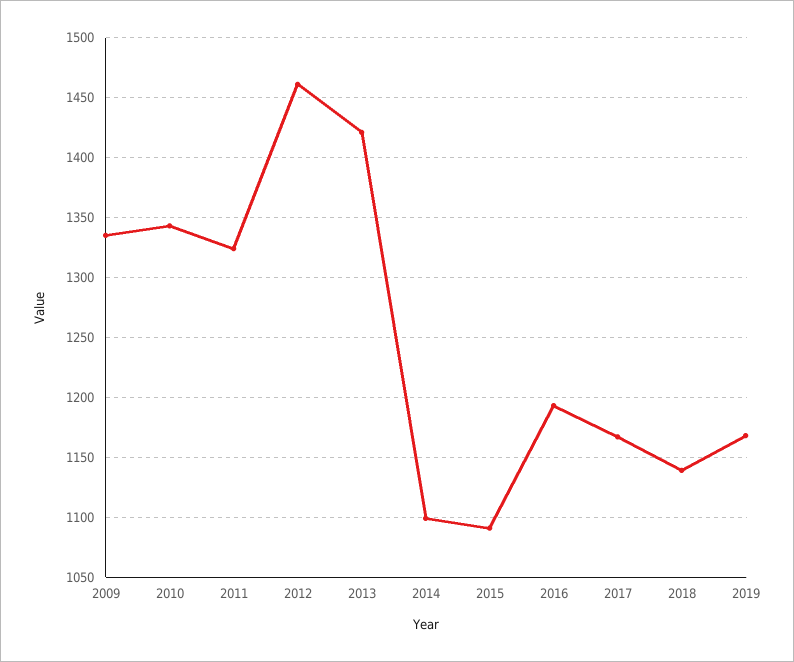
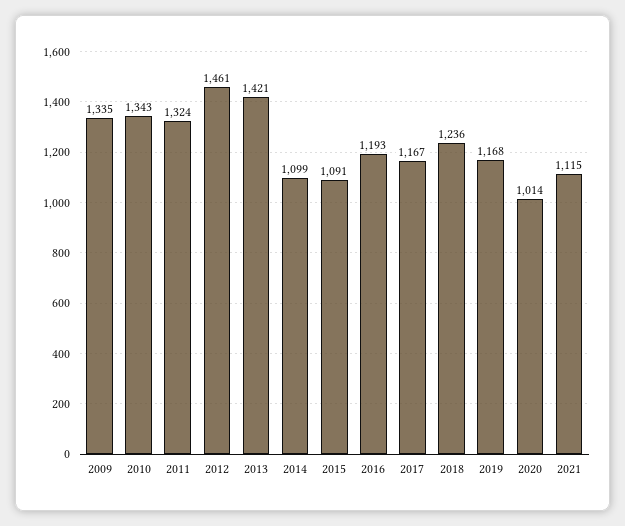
2018: 1140 -> 1236
2020: none -> 1014
2021: none -> 1115

